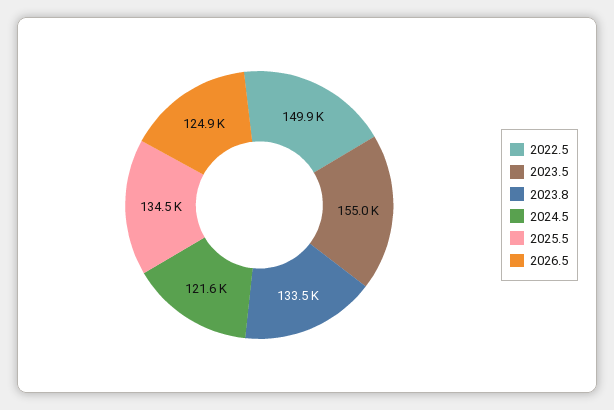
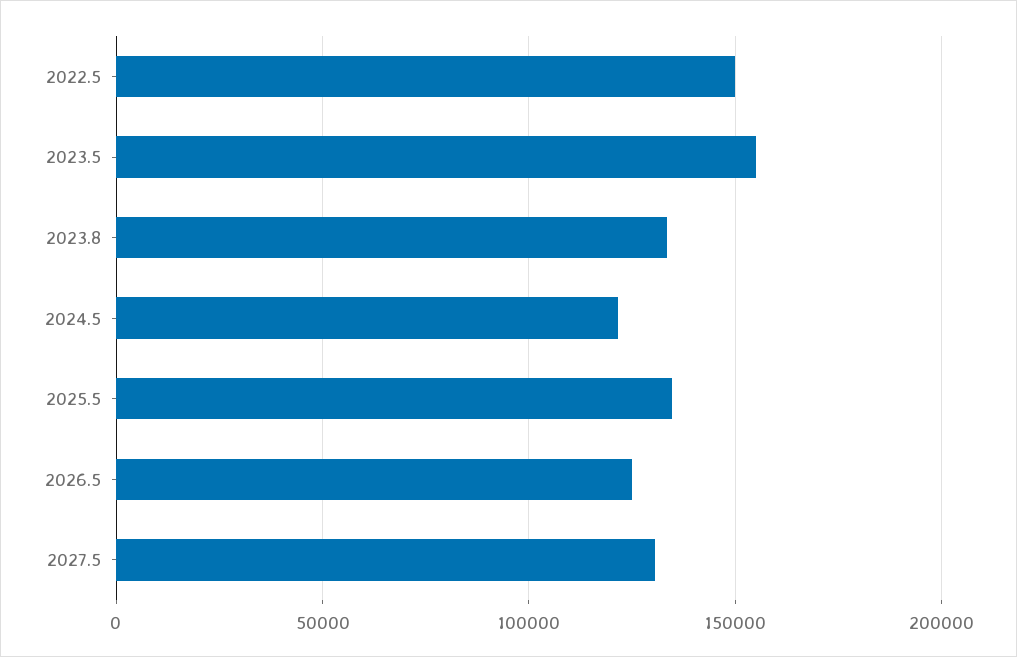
2027.5: none -> 130000

